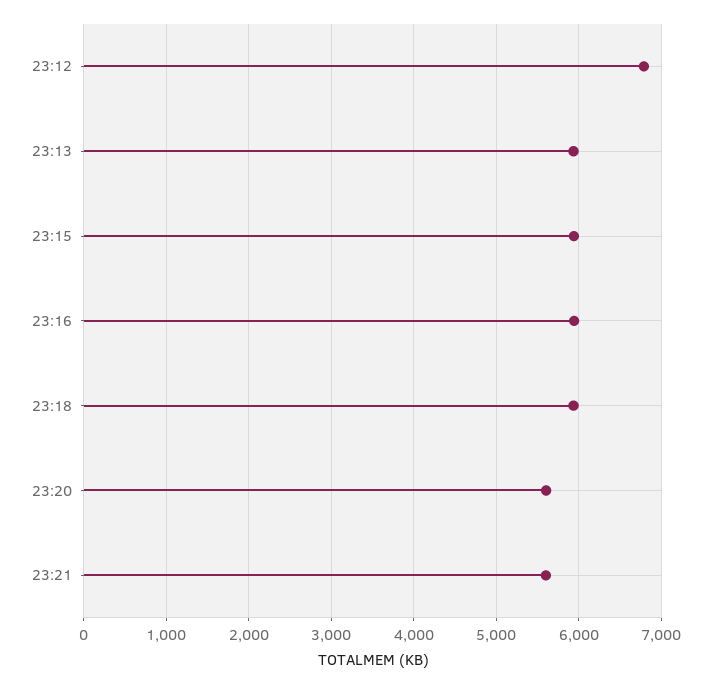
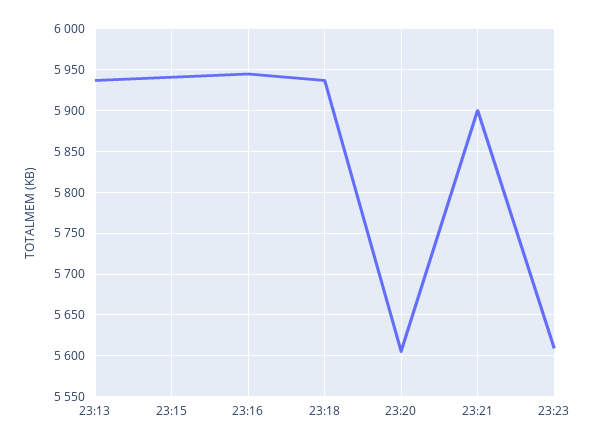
23:12: 6800 -> none
23:21: 5600 -> 5900
23:23: none -> 5610

